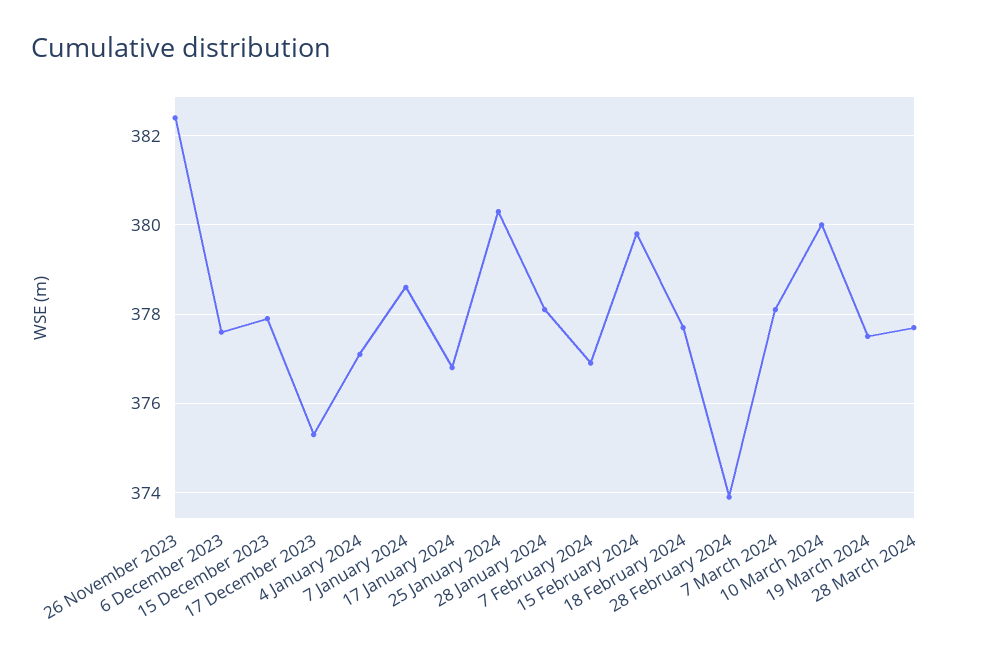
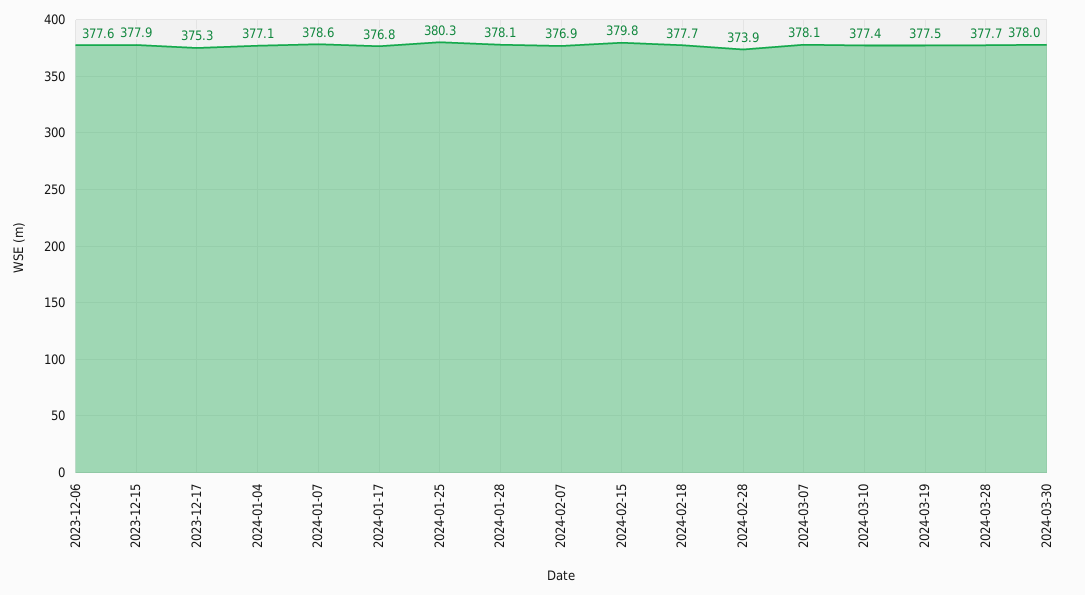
26 November 2023: 382.5 -> none
10 March 2024: 380 -> 377.4
2024-03-30: none -> 378

